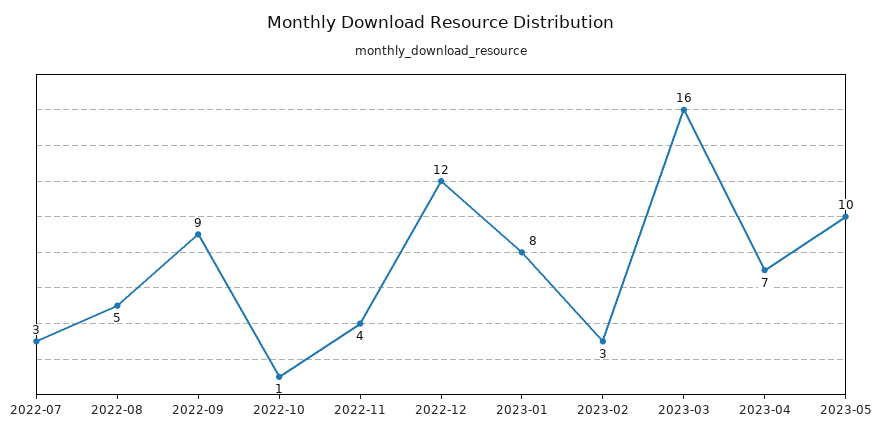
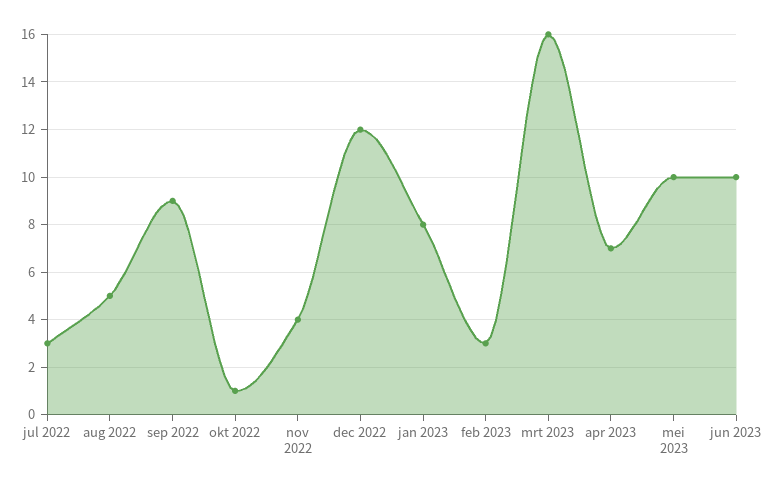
jun 2023: none -> 10

